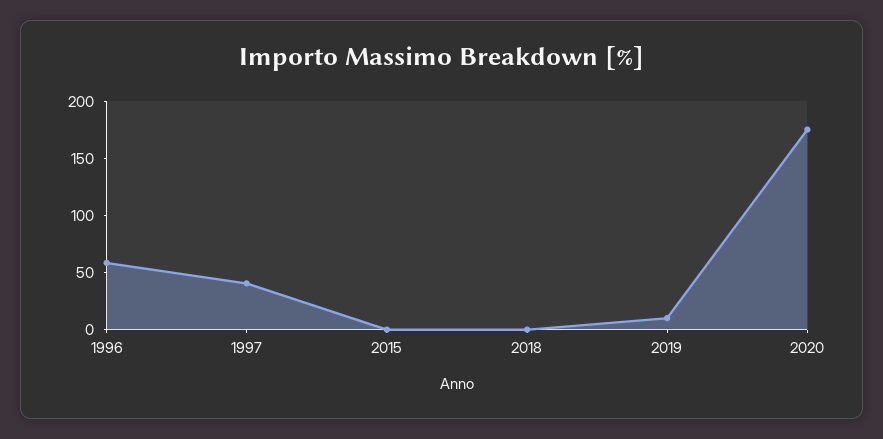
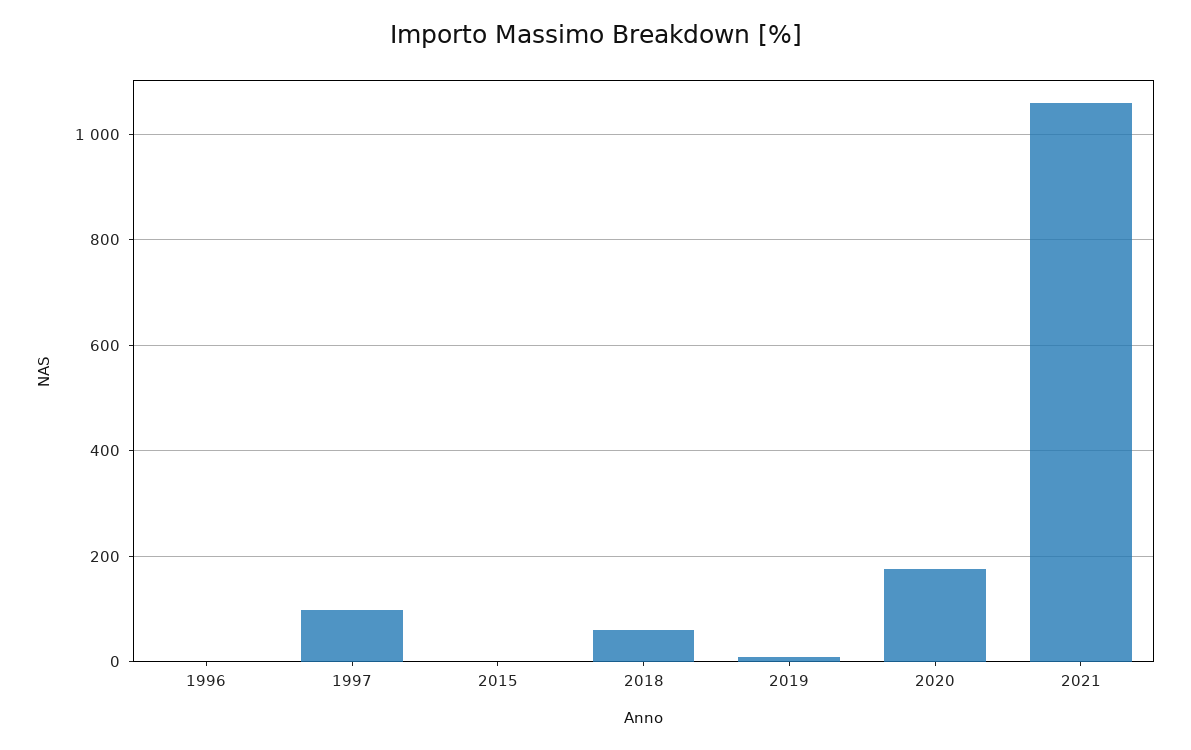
1996: 60 -> 0
1997: 40 -> 100
2018: 0 -> 60
2021: none -> 1060

